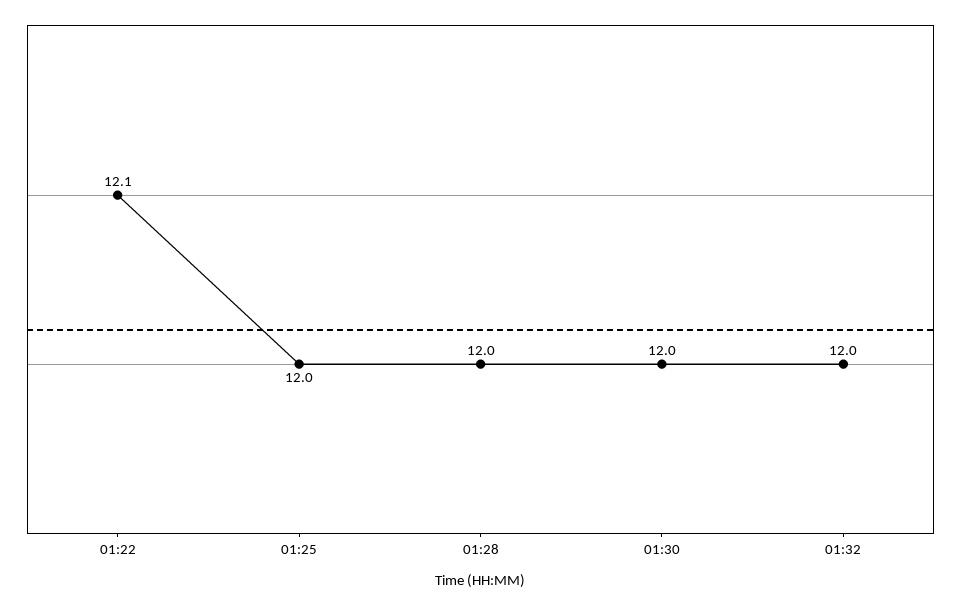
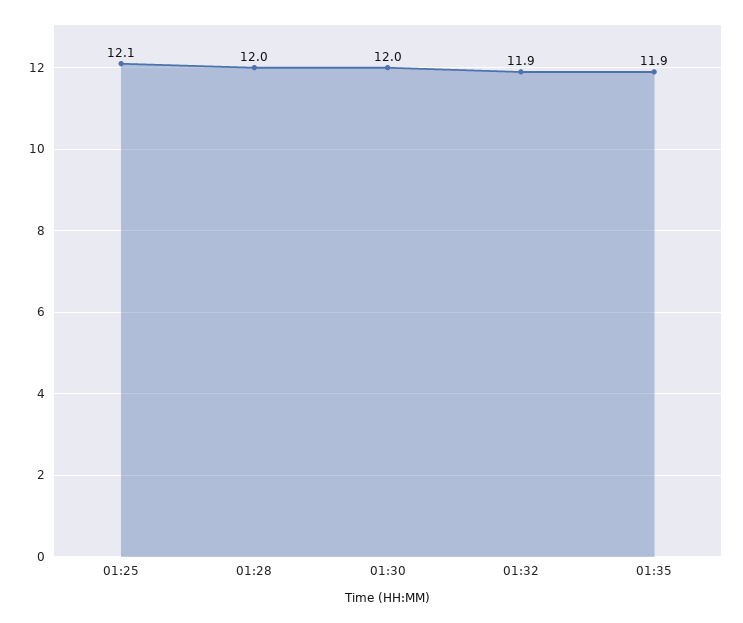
01:22: 12.1 -> none
01:25: 12 -> 12.1
01:32: 12 -> 11.9
01:35: none -> 11.9

